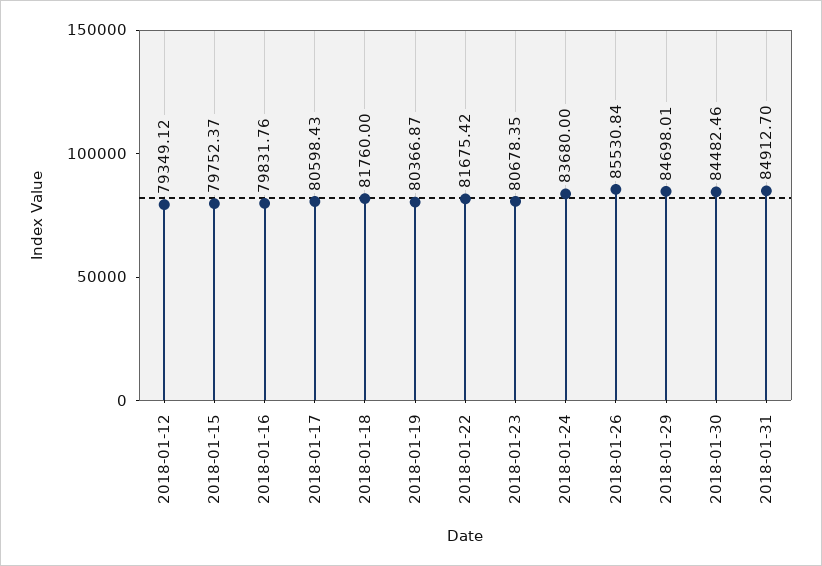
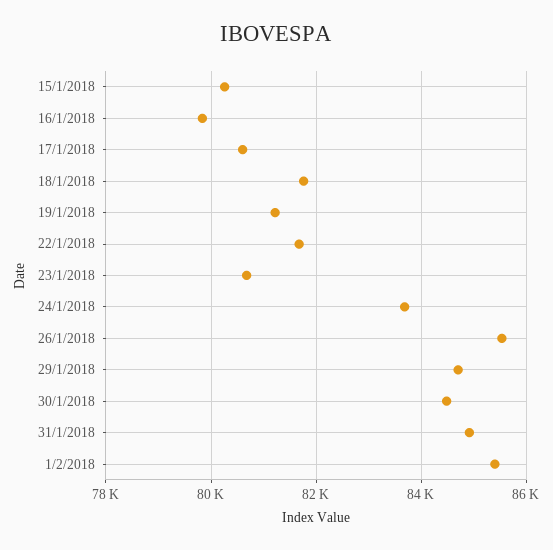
2018-01-12: 79349.12 -> none
2018-01-15: 79752.37 -> 80200
2018-01-19: 80366.87 -> 81200
1/2/2018: none -> 85400

